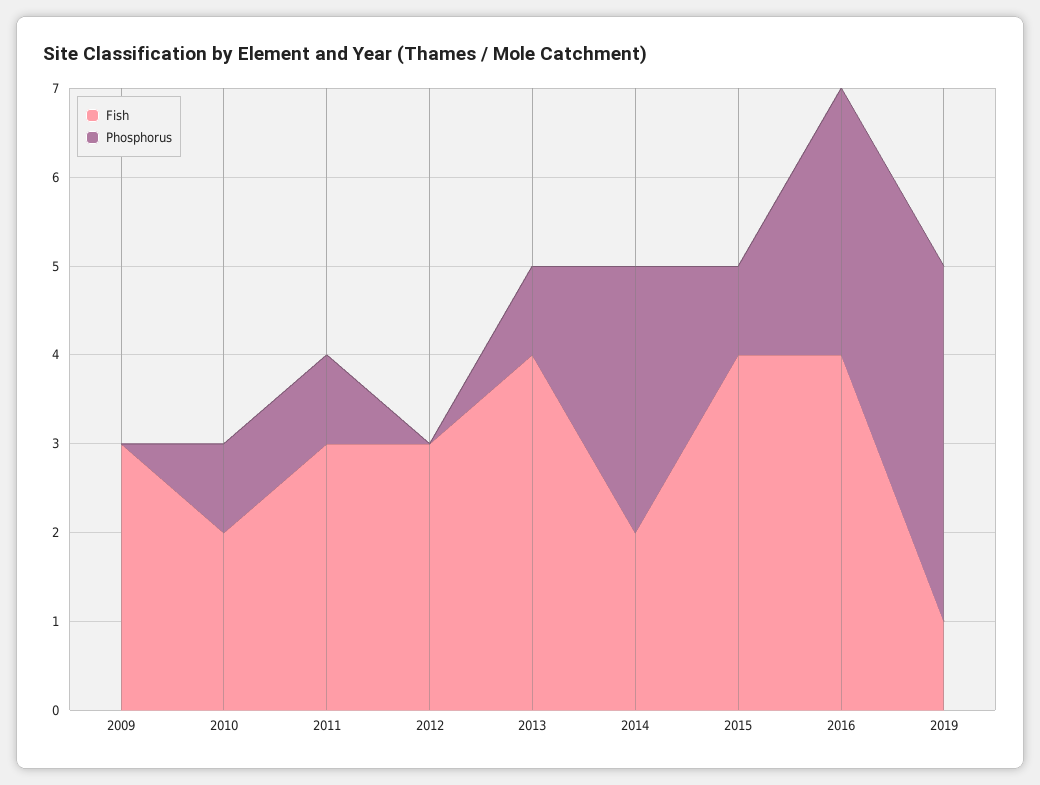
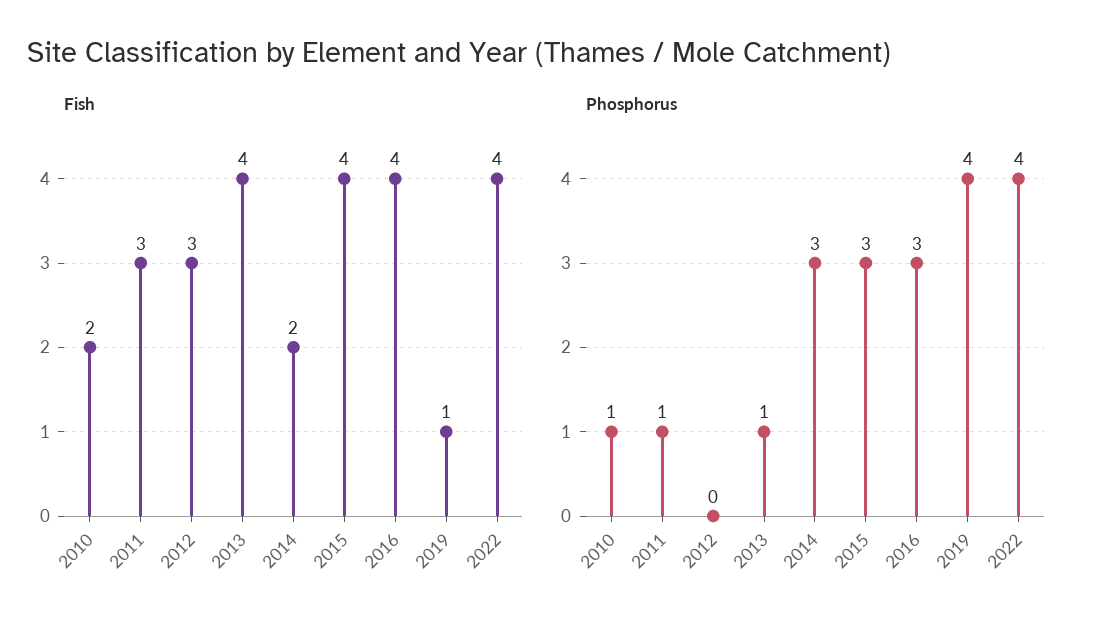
Fish, 2009: 3 -> none
Phosphorus, 2009: 0 -> none
Phosphorus, 2015: 1 -> 3
Fish, 2022: none -> 4
Phosphorus, 2022: none -> 4

